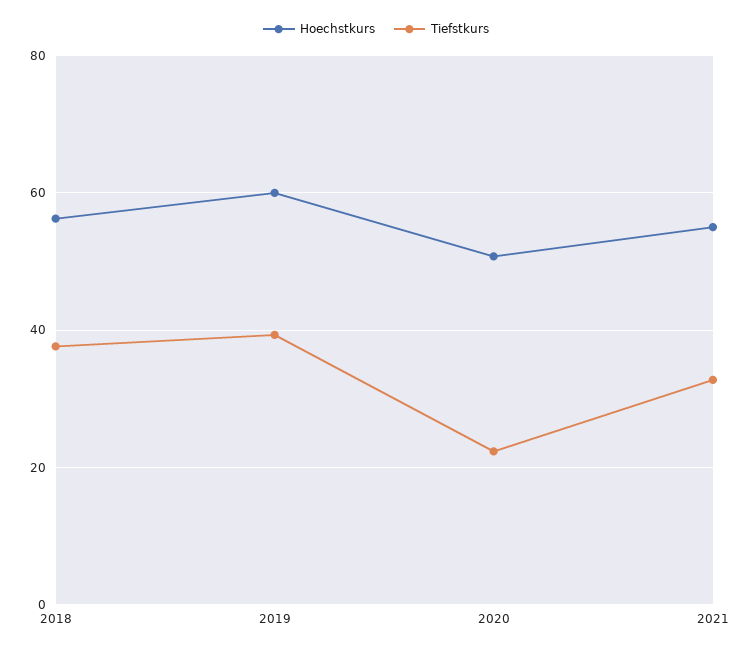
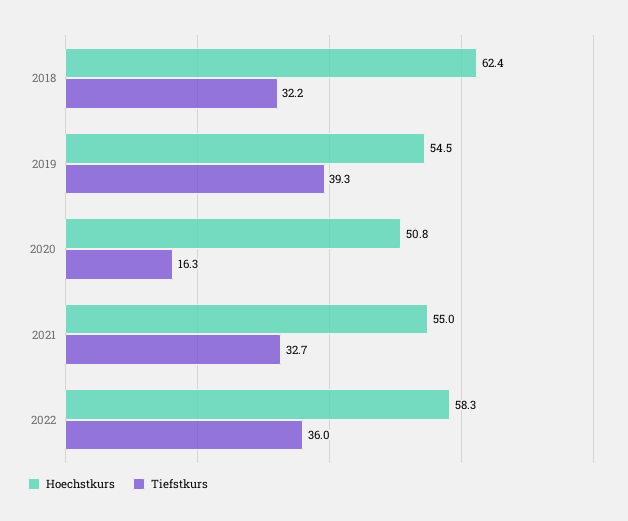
Hoechstkurs, 2018: 56 -> 62.4
Tiefstkurs, 2018: 38 -> 32.2
Hoechstkurs, 2019: 60 -> 54.5
Tiefstkurs, 2020: 22 -> 16.3
Hoechstkurs, 2022: none -> 58.3
Tiefstkurs, 2022: none -> 36

